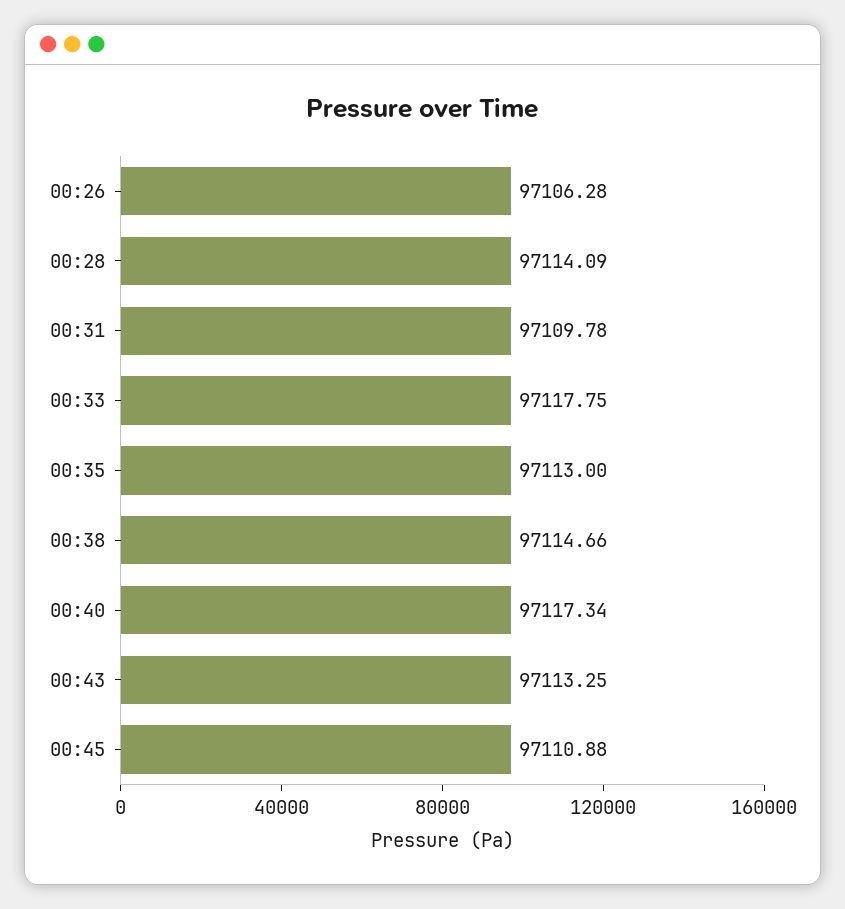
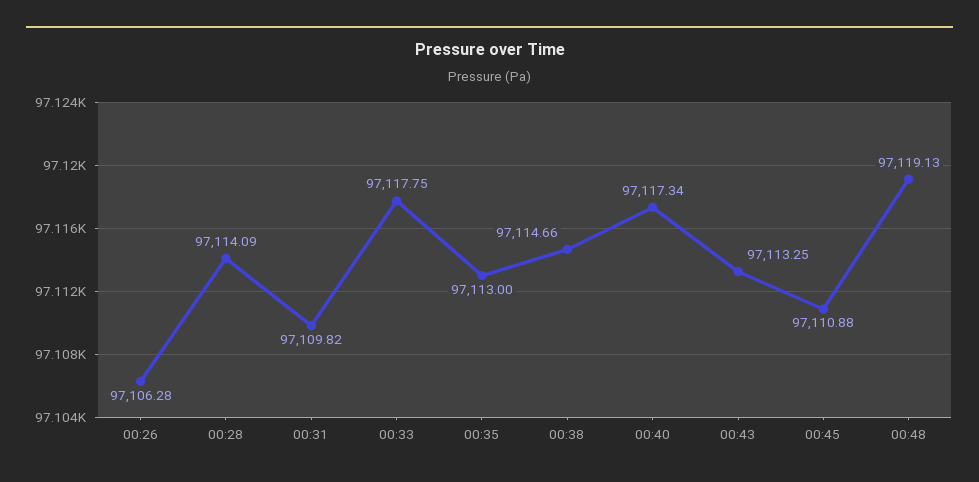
00:31: 97109.78 -> 97109.82
00:48: none -> 97119.13

